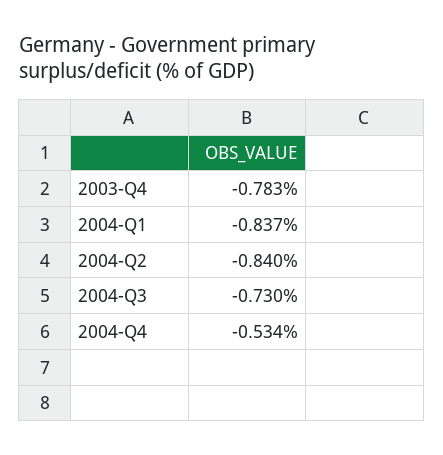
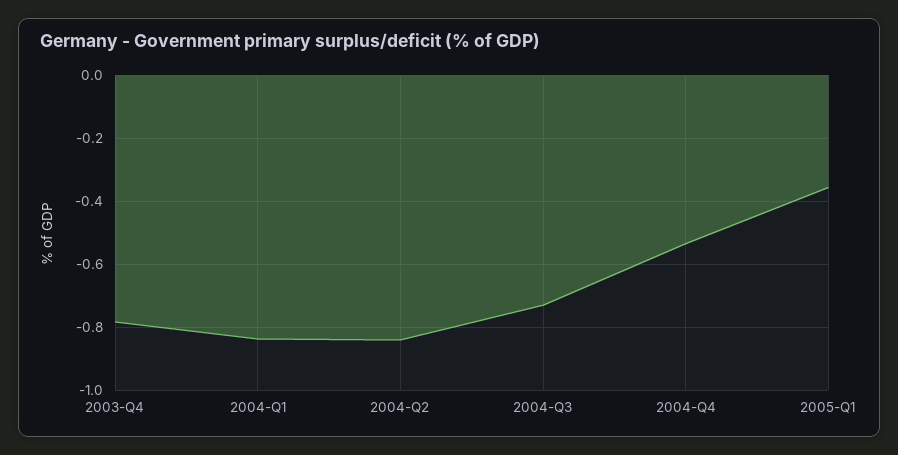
2005-Q1: none -> -0.36

